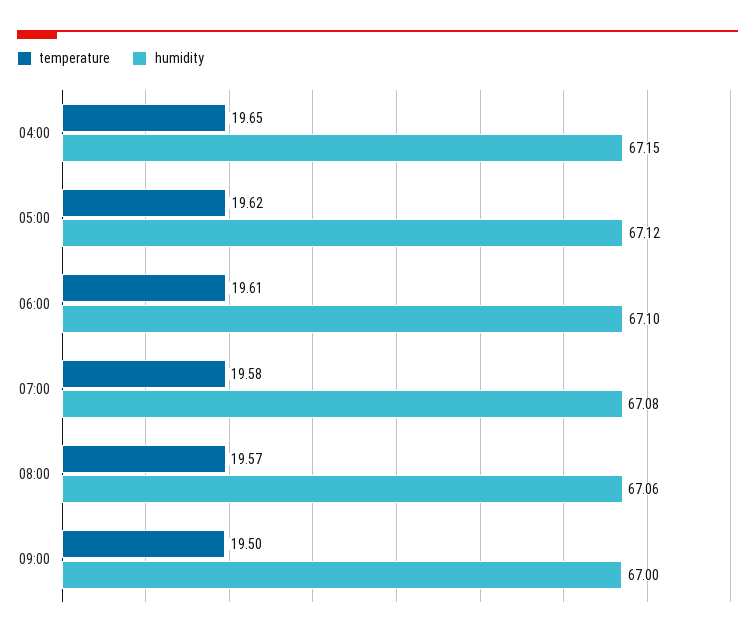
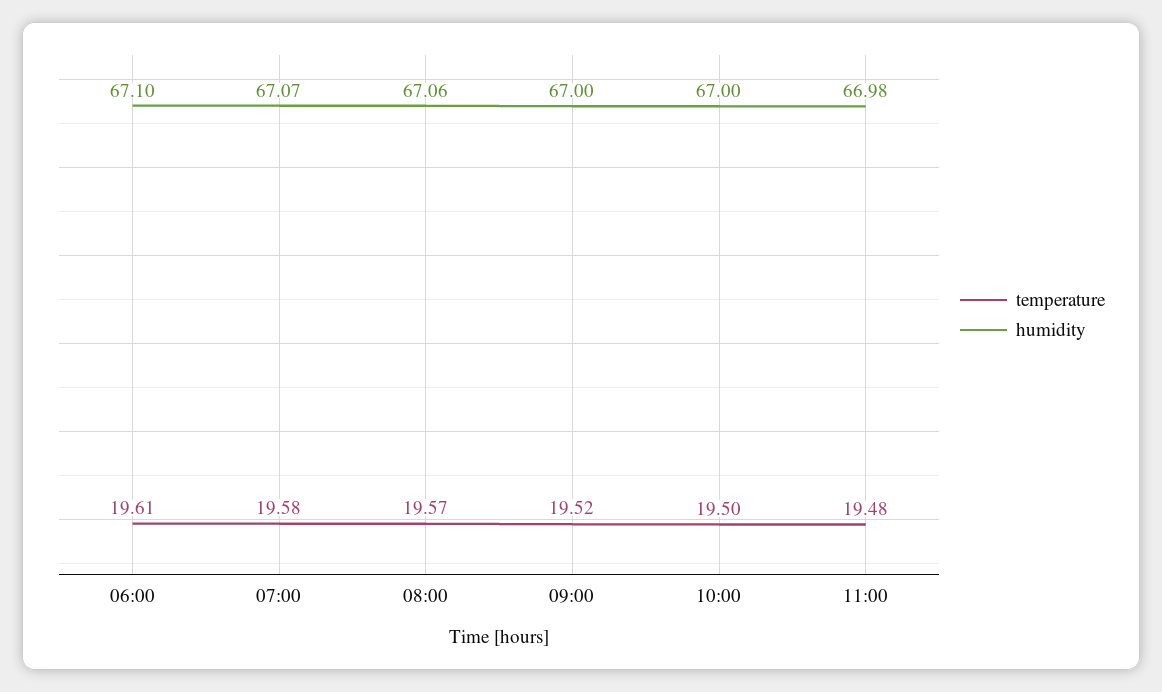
temperature, 04:00: 19.65 -> none
humidity, 04:00: 67.15 -> none
temperature, 05:00: 19.62 -> none
humidity, 05:00: 67.12 -> none
humidity, 07:00: 67.08 -> 67.07
temperature, 09:00: 19.5 -> 19.52
temperature, 10:00: none -> 19.5
humidity, 10:00: none -> 67
temperature, 11:00: none -> 19.48
humidity, 11:00: none -> 66.98

